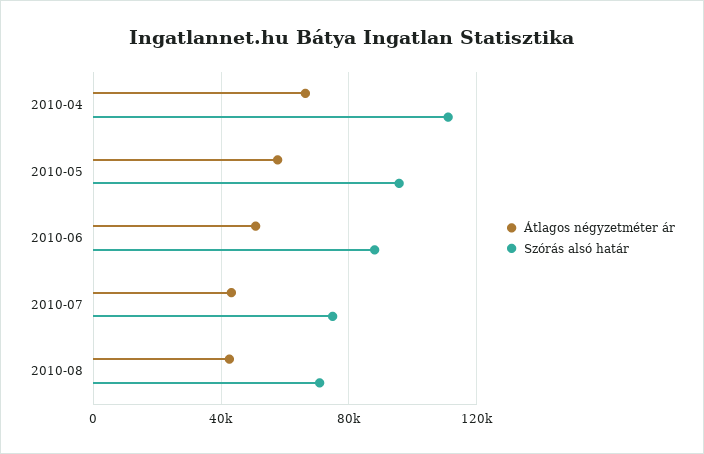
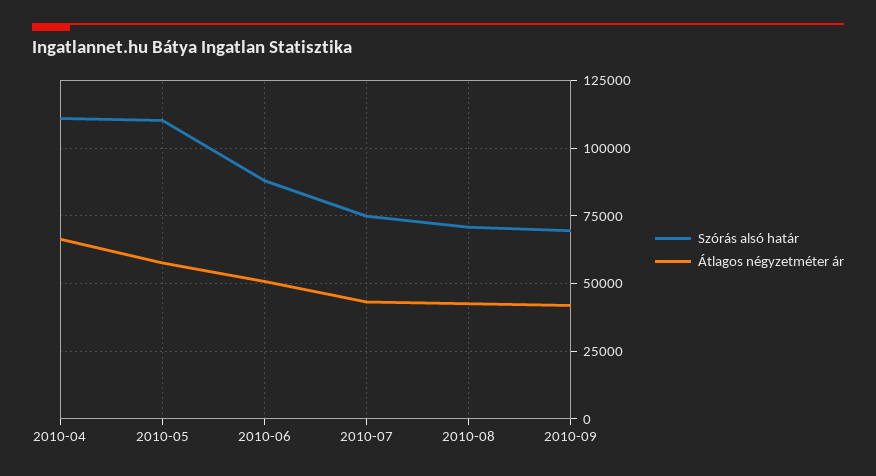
Szórás alsó határ, 2010-05: 95000 -> 110000
Szórás alsó határ, 2010-09: none -> 70000
Átlagos négyzetméter ár, 2010-09: none -> 42500

